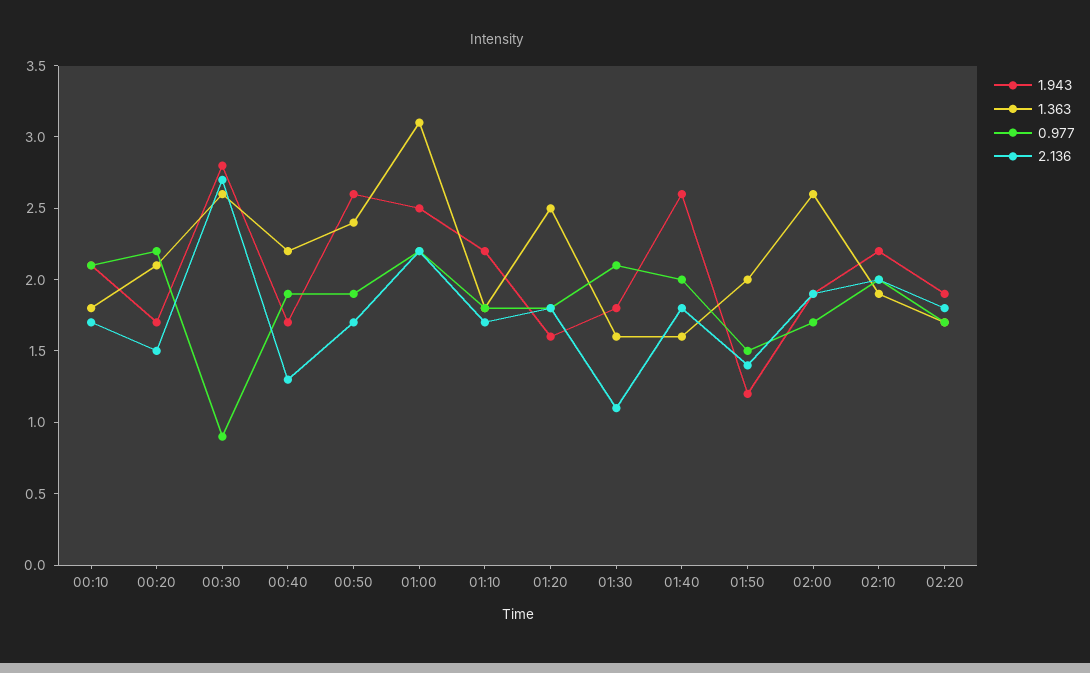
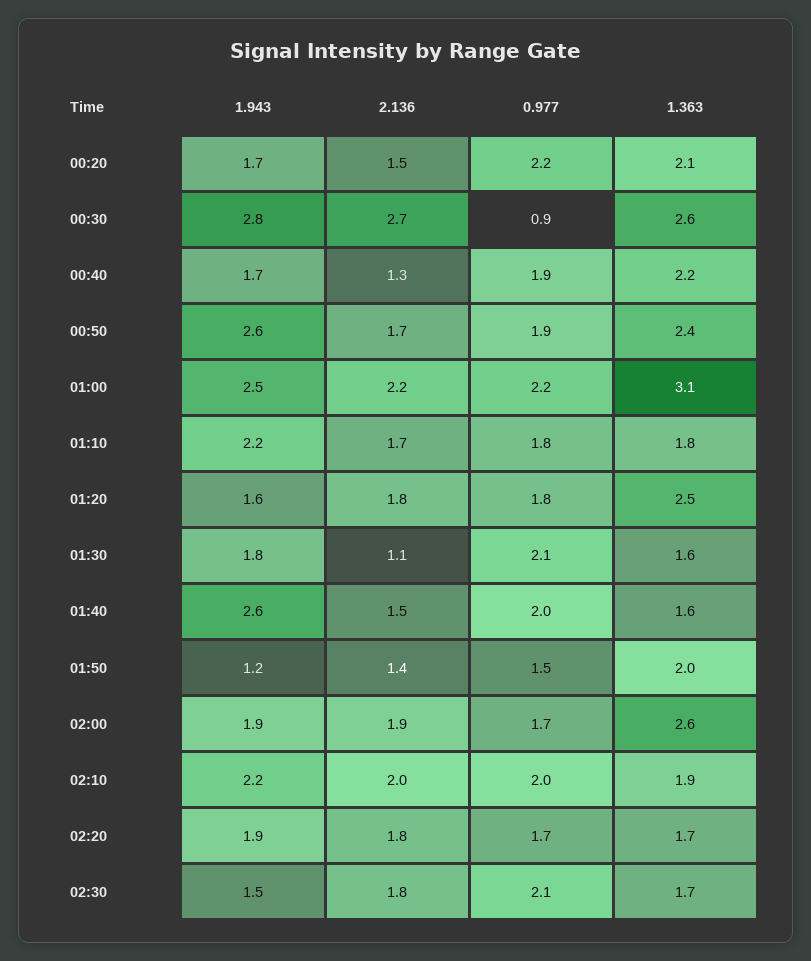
1.943, 00:10: 2.1 -> none
1.363, 00:10: 1.8 -> none
0.977, 00:10: 2.1 -> none
2.136, 00:10: 1.7 -> none
2.136, 01:40: 1.8 -> 1.5
1.943, 02:30: none -> 1.5
2.136, 02:30: none -> 1.8
0.977, 02:30: none -> 2.1
1.363, 02:30: none -> 1.7

